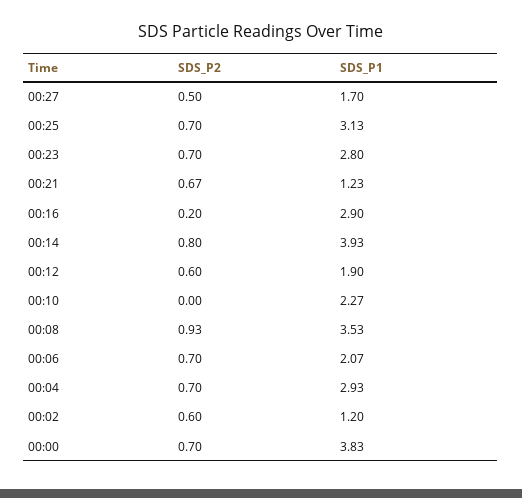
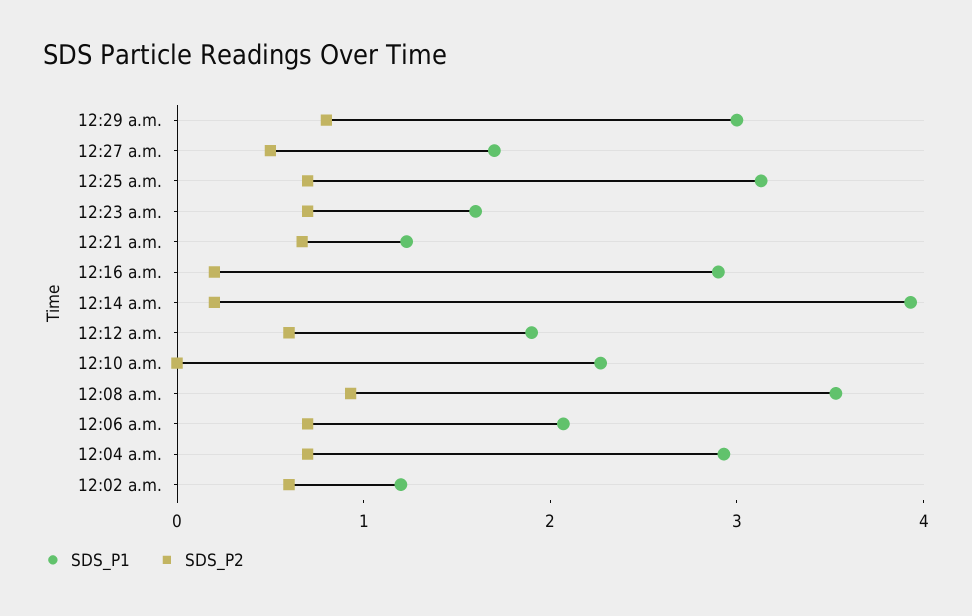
SDS_P1, 00:23: 2.8 -> 1.6
SDS_P2, 00:14: 0.8 -> 0.2
SDS_P2, 00:00: 0.7 -> none
SDS_P1, 00:00: 3.83 -> none
SDS_P1, 12:29 a.m.: none -> 3
SDS_P2, 12:29 a.m.: none -> 0.8

